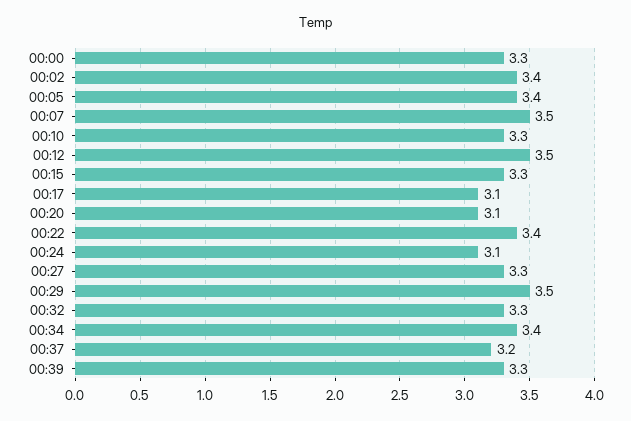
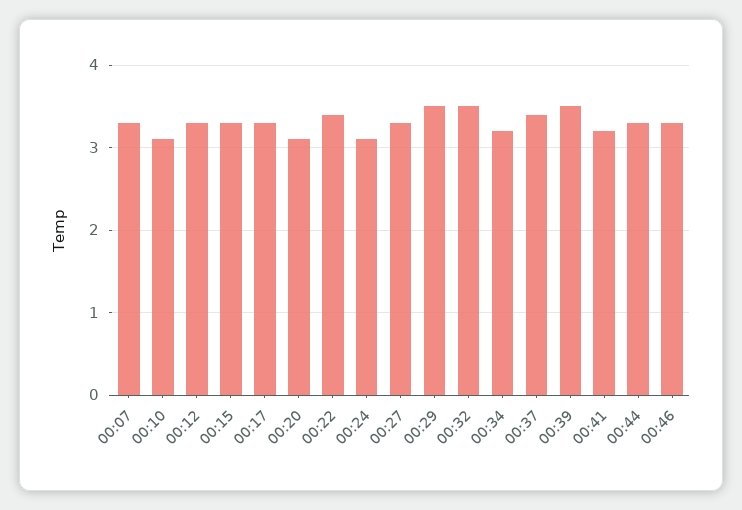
00:00: 3.3 -> none
00:02: 3.4 -> none
00:05: 3.4 -> none
00:07: 3.5 -> 3.3
00:10: 3.3 -> 3.1
00:12: 3.5 -> 3.3
00:17: 3.1 -> 3.3
00:32: 3.3 -> 3.5
00:34: 3.4 -> 3.2
00:37: 3.2 -> 3.4
00:39: 3.3 -> 3.5
00:41: none -> 3.2
00:44: none -> 3.3
00:46: none -> 3.3

